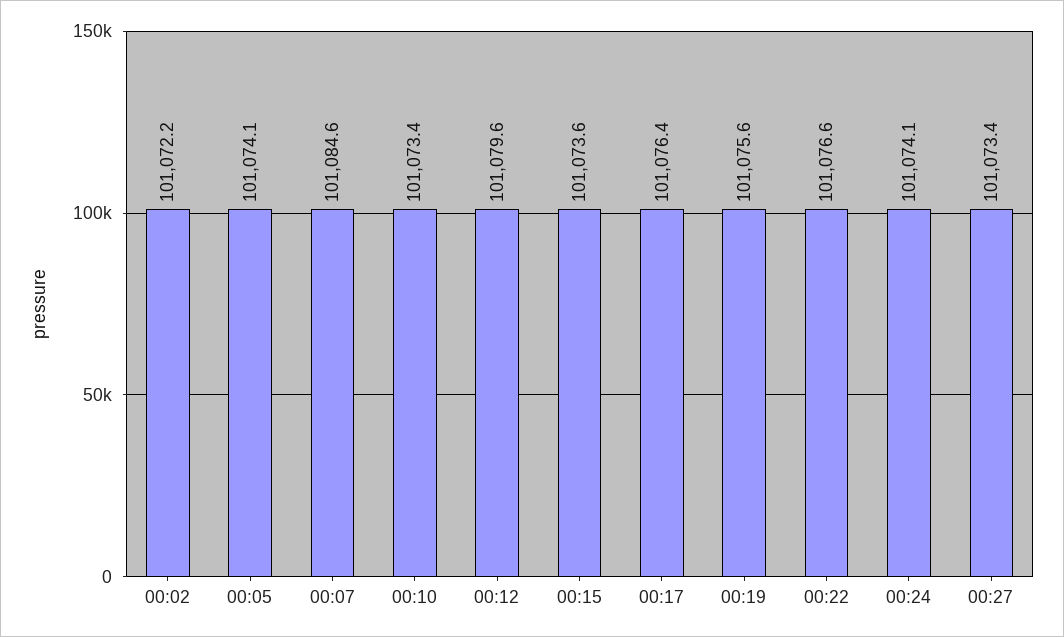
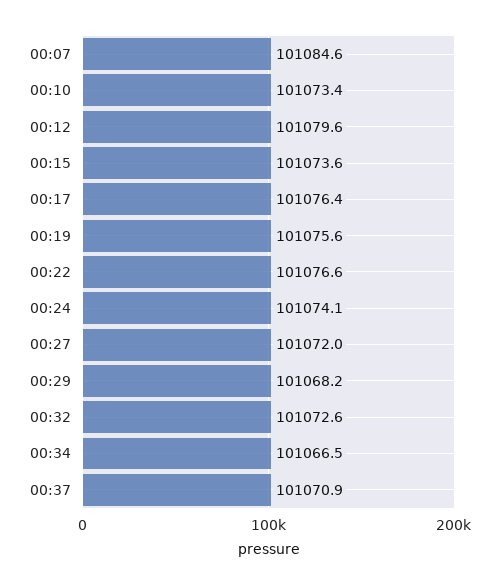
00:02: 101072.2 -> none
00:05: 101074.1 -> none
00:27: 101073.4 -> 101072
00:29: none -> 101068.2
00:32: none -> 101072.6
00:34: none -> 101066.5
00:37: none -> 101070.9

